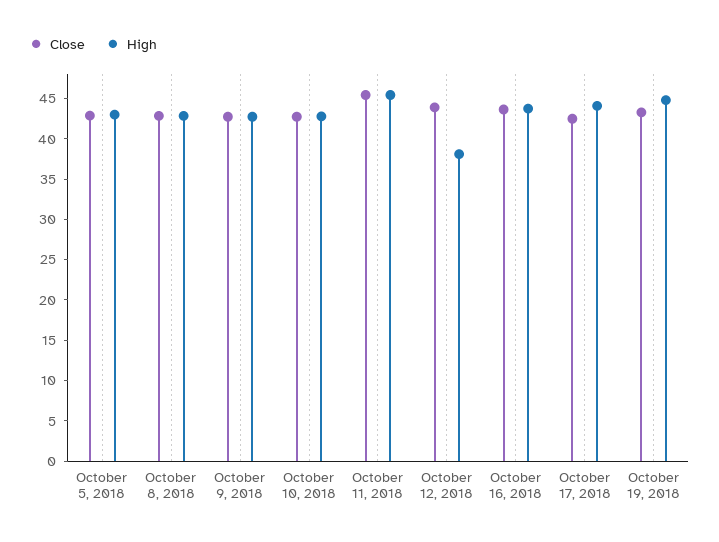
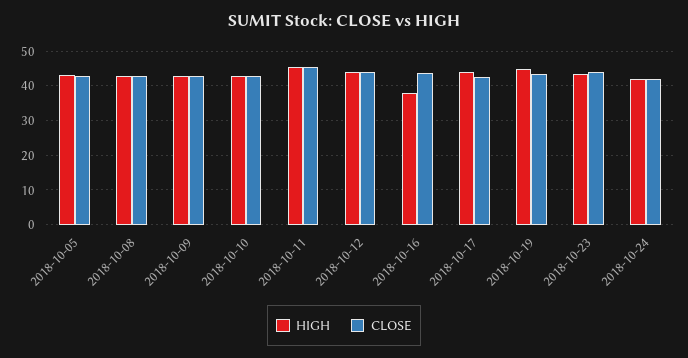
High, October 12, 2018: 38 -> 44
High, October 16, 2018: 44 -> 38
High, 2018-10-23: none -> 44
Close, 2018-10-23: none -> 44
High, 2018-10-24: none -> 42
Close, 2018-10-24: none -> 42

